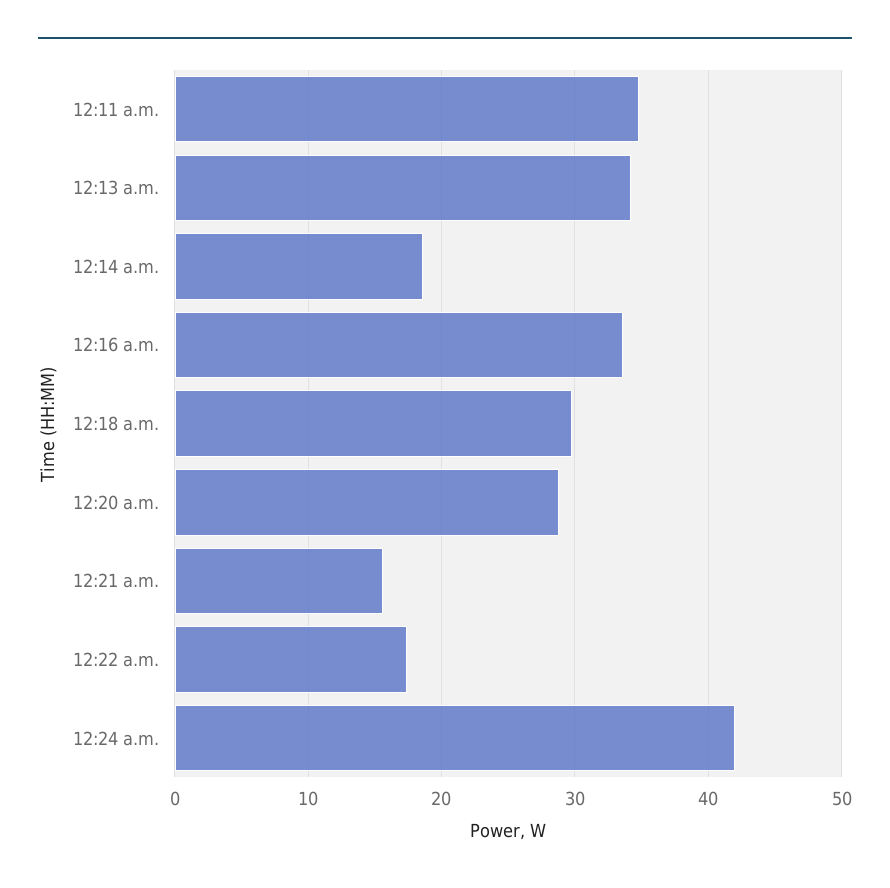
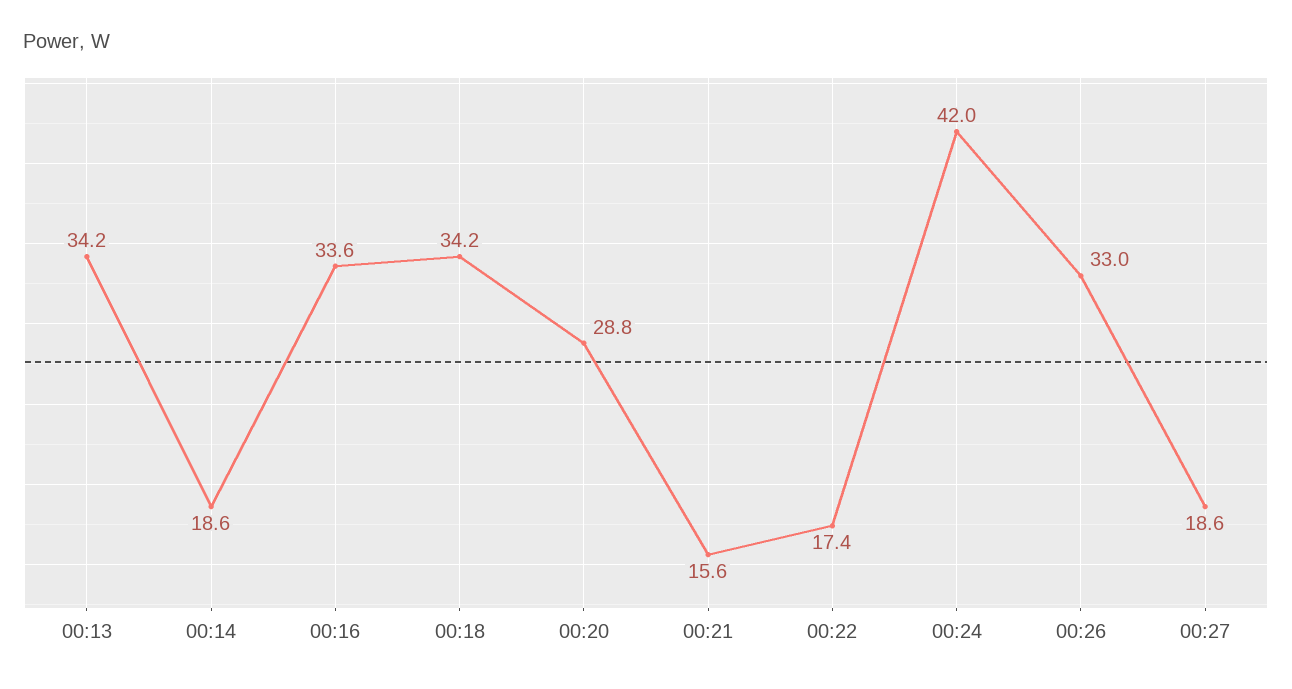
12:11 a.m.: 35 -> none
12:18 a.m.: 30 -> 34.2
00:26: none -> 33
00:27: none -> 18.6

